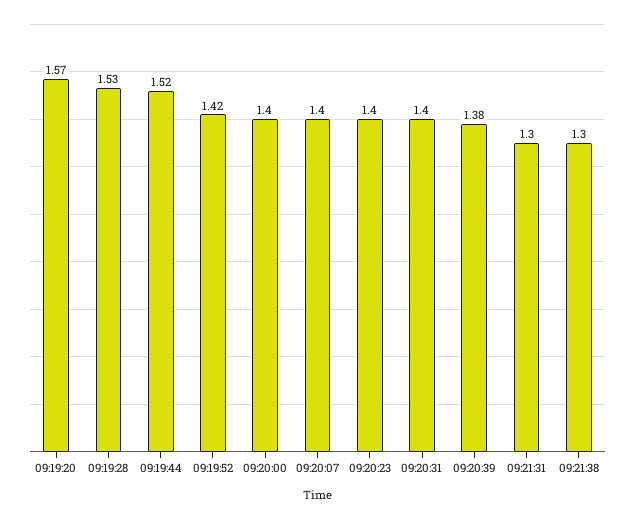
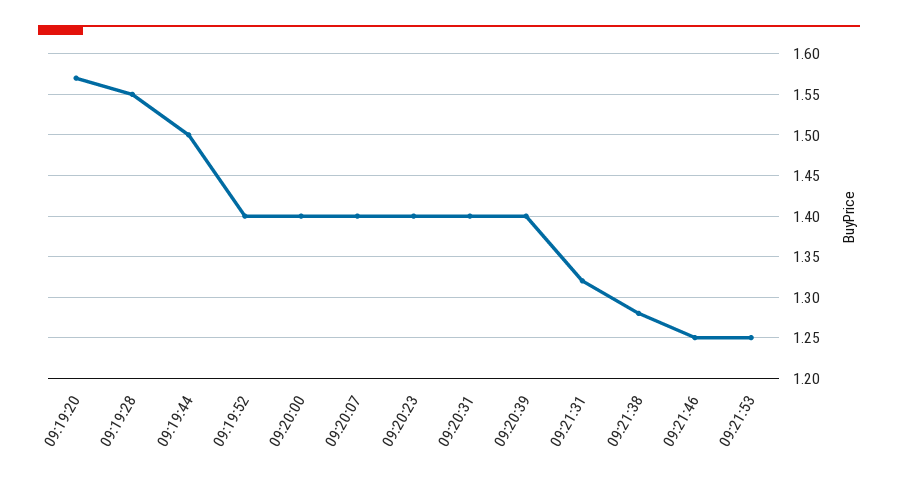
09:19:28: 1.53 -> 1.55
09:19:44: 1.52 -> 1.5
09:19:52: 1.42 -> 1.4
09:20:39: 1.38 -> 1.4
09:21:31: 1.3 -> 1.32
09:21:38: 1.3 -> 1.28
09:21:46: none -> 1.25
09:21:53: none -> 1.25

